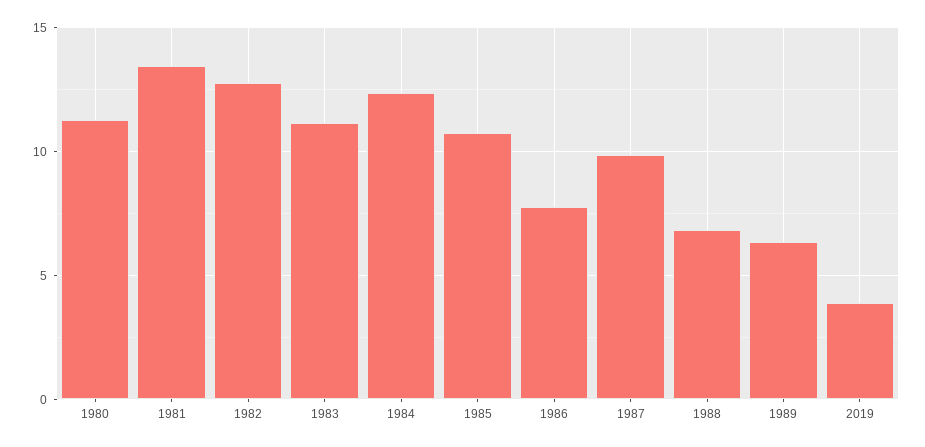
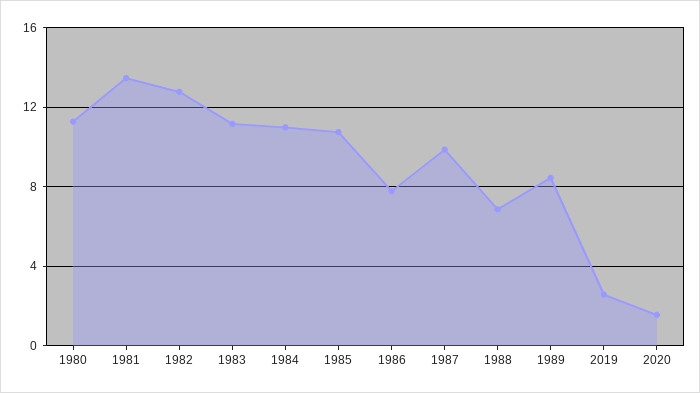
1984: 12.5 -> 11
1989: 6.5 -> 8.5
2019: 4 -> 2.5
2020: none -> 1.5

